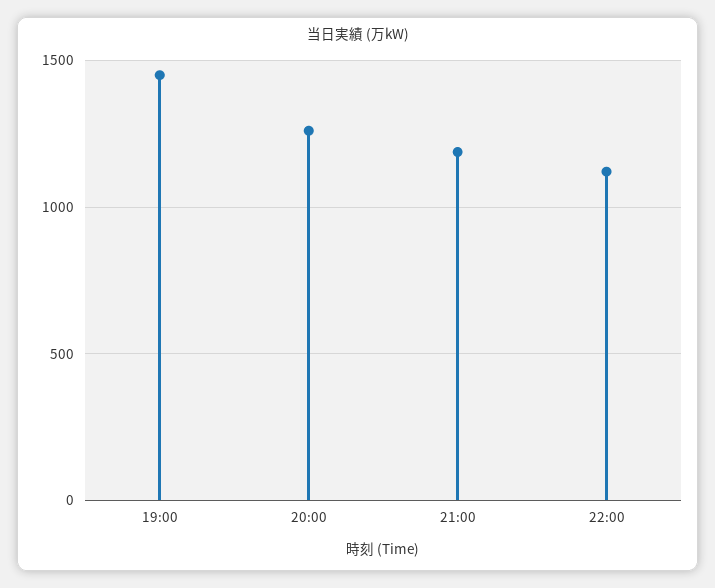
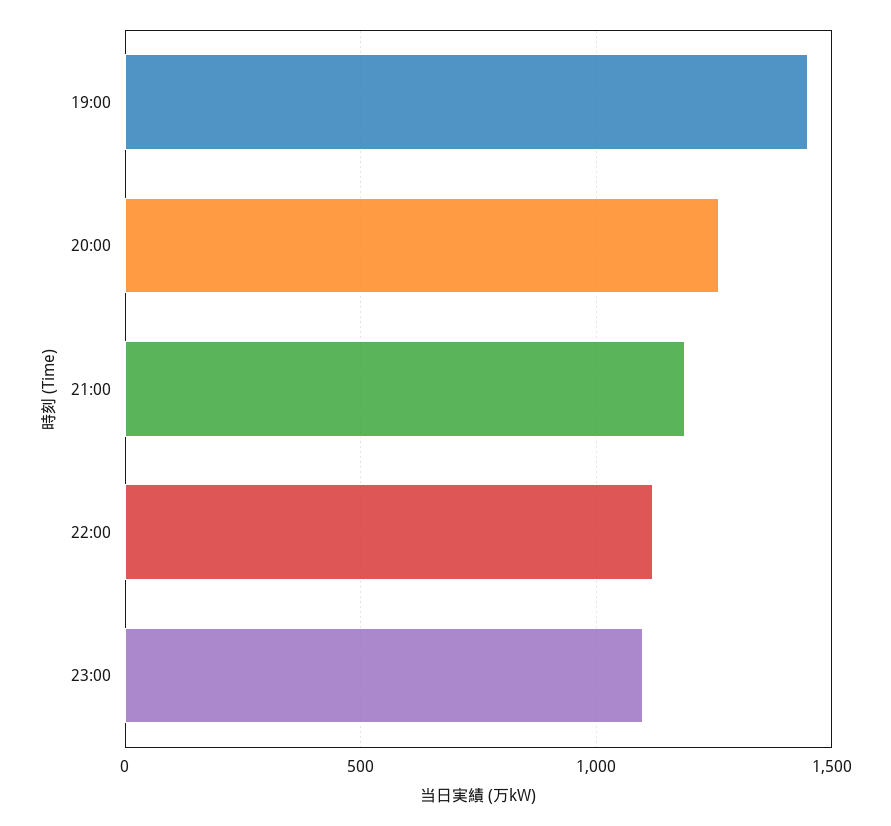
23:00: none -> 1100

